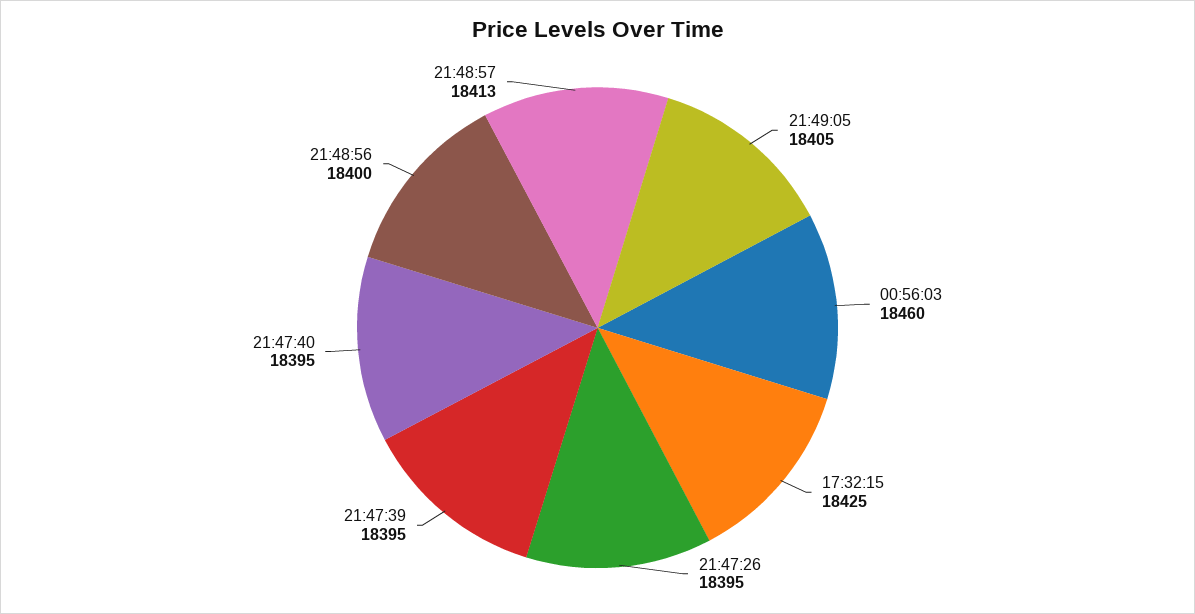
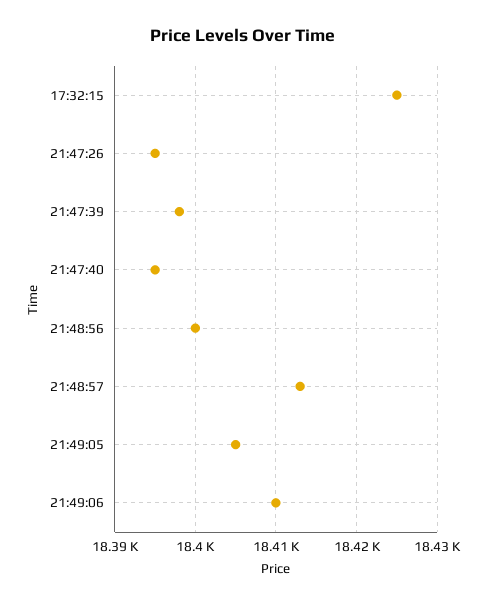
00:56:03: 18460 -> none
21:47:39: 18395 -> 18398
21:49:06: none -> 18410

